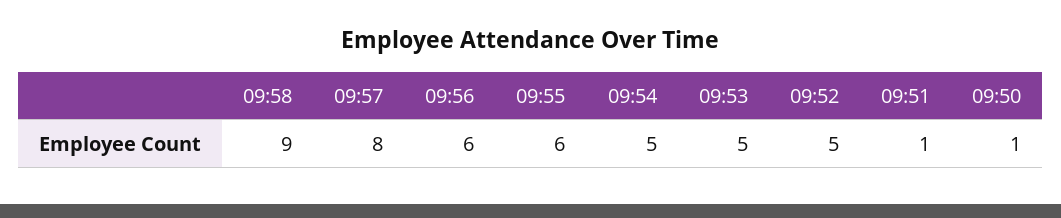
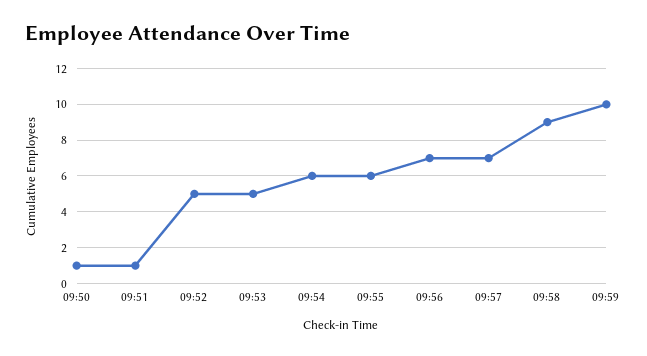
09:57: 8 -> 7
09:56: 6 -> 7
09:54: 5 -> 6
09:59: none -> 10

